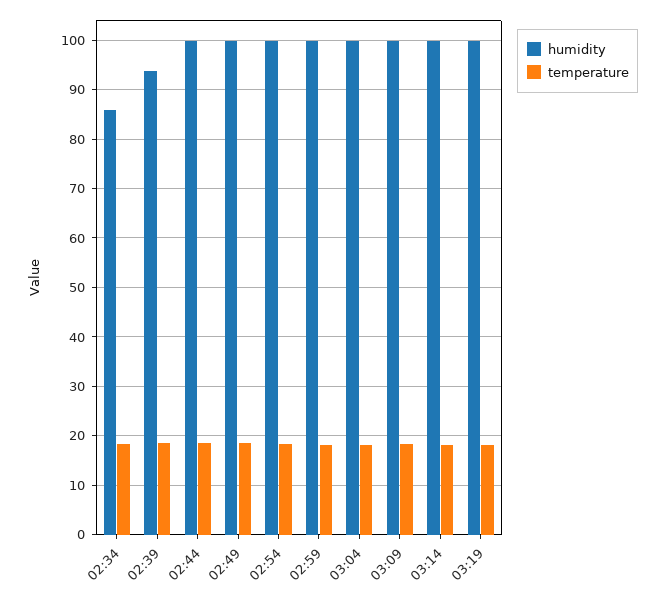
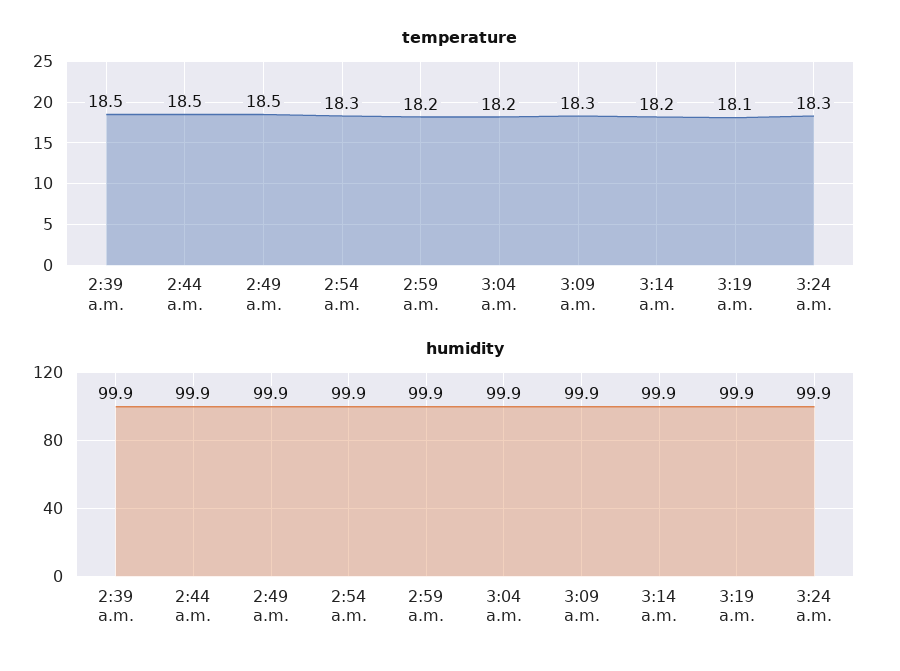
humidity, 02:34: 86 -> none
temperature, 02:34: 18 -> none
humidity, 02:39: 94 -> 99.9
temperature, 3:24 a.m.: none -> 18.3
humidity, 3:24 a.m.: none -> 99.9

